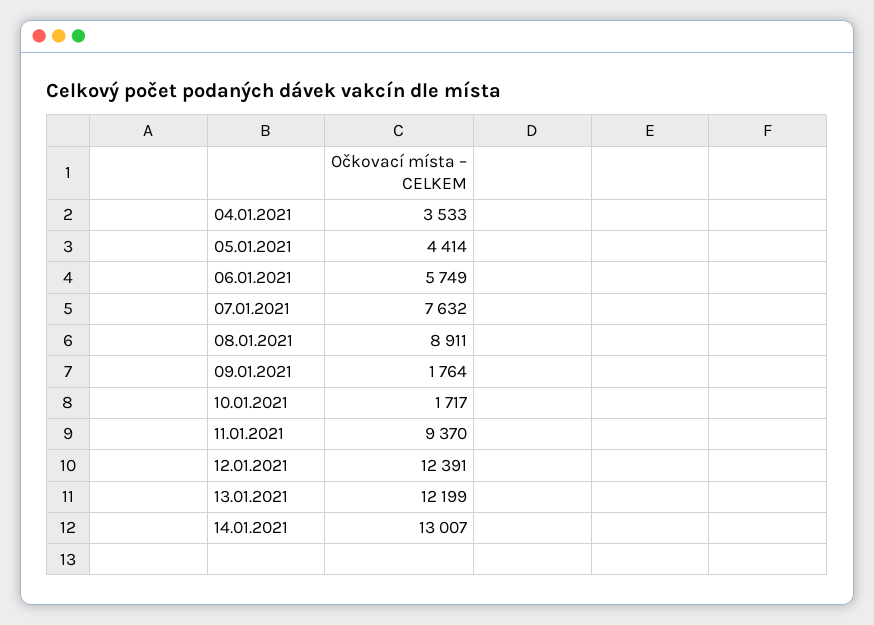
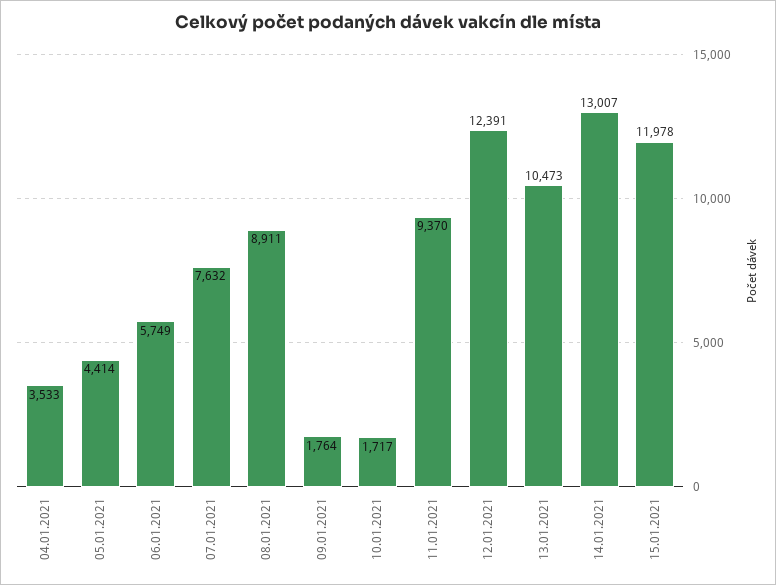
13.01.2021: 12199 -> 10473
15.01.2021: none -> 11978

